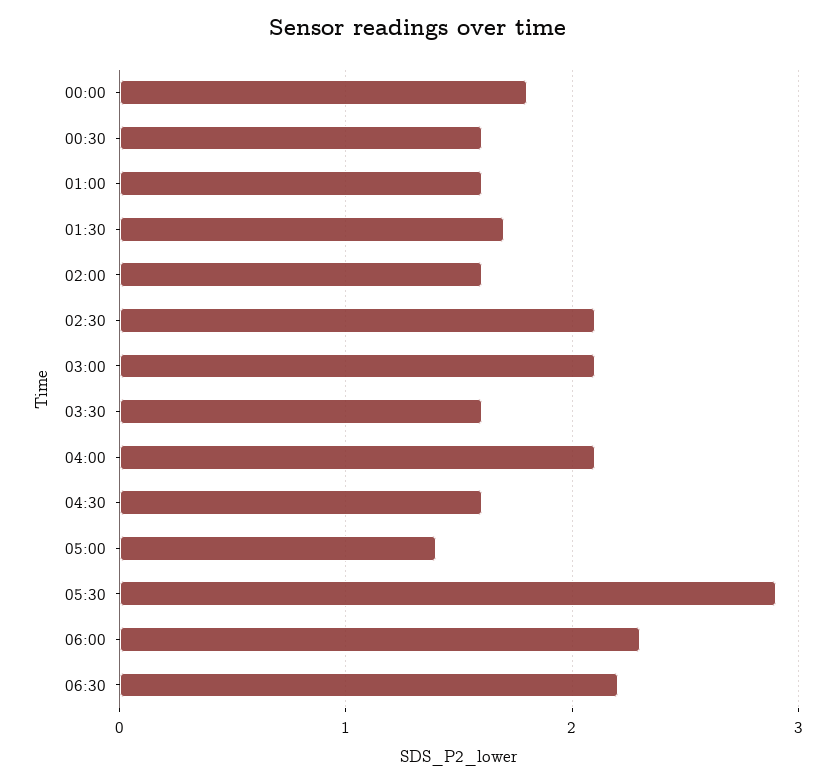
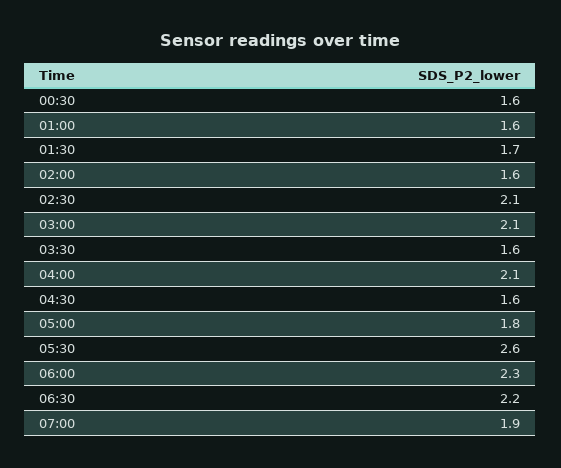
00:00: 1.8 -> none
05:00: 1.4 -> 1.8
05:30: 2.9 -> 2.6
07:00: none -> 1.9

